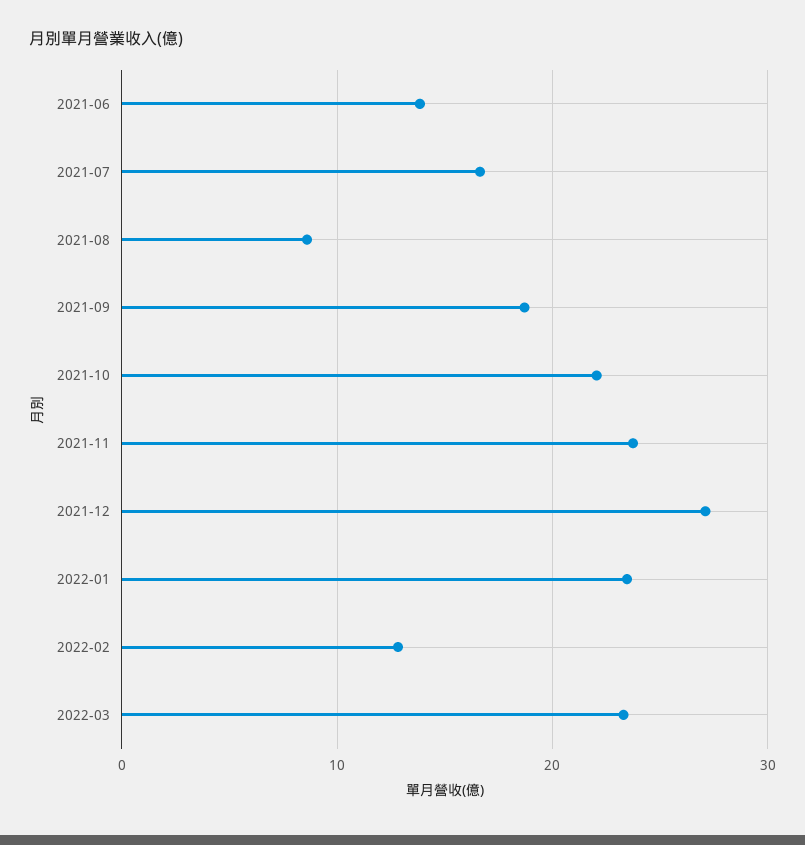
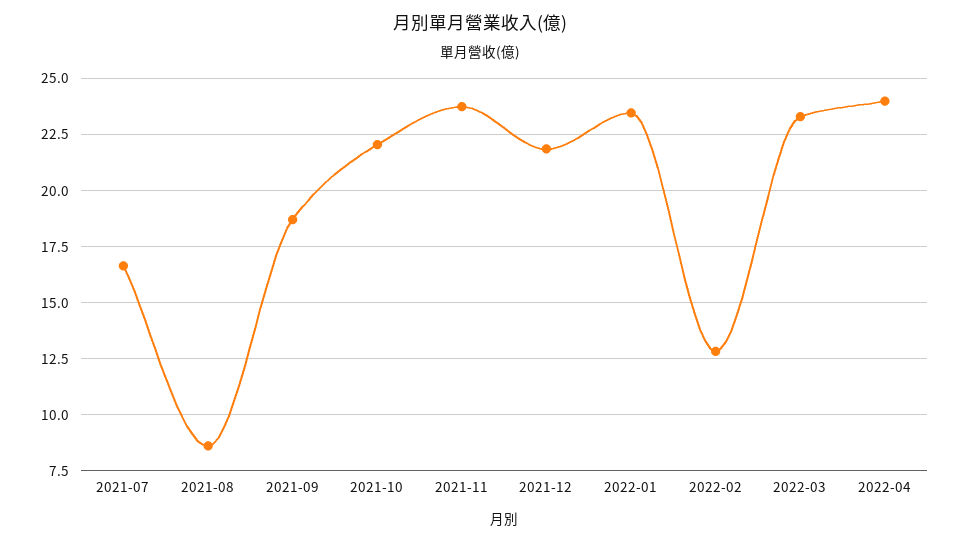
2021-06: 14 -> none
2021-12: 27 -> 22
2022-04: none -> 24

